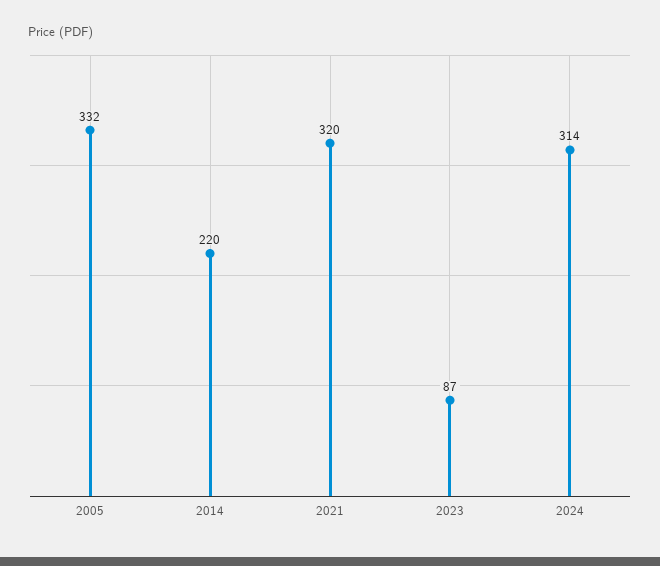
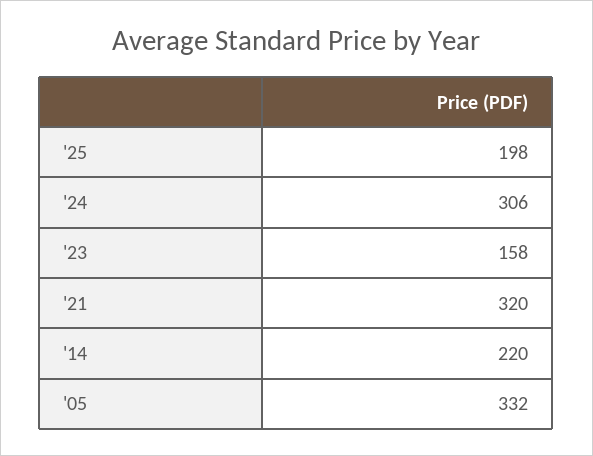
2023: 87 -> 158
2024: 314 -> 306
'25: none -> 198

